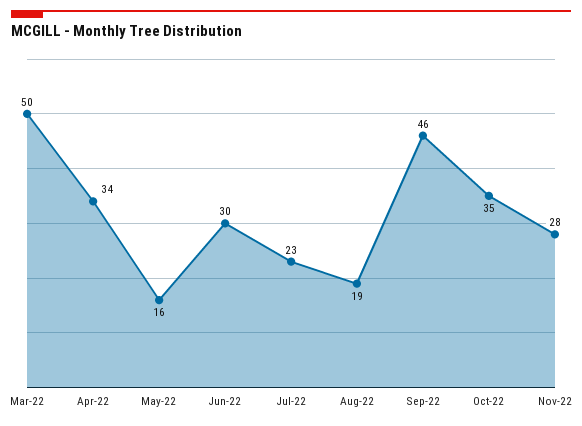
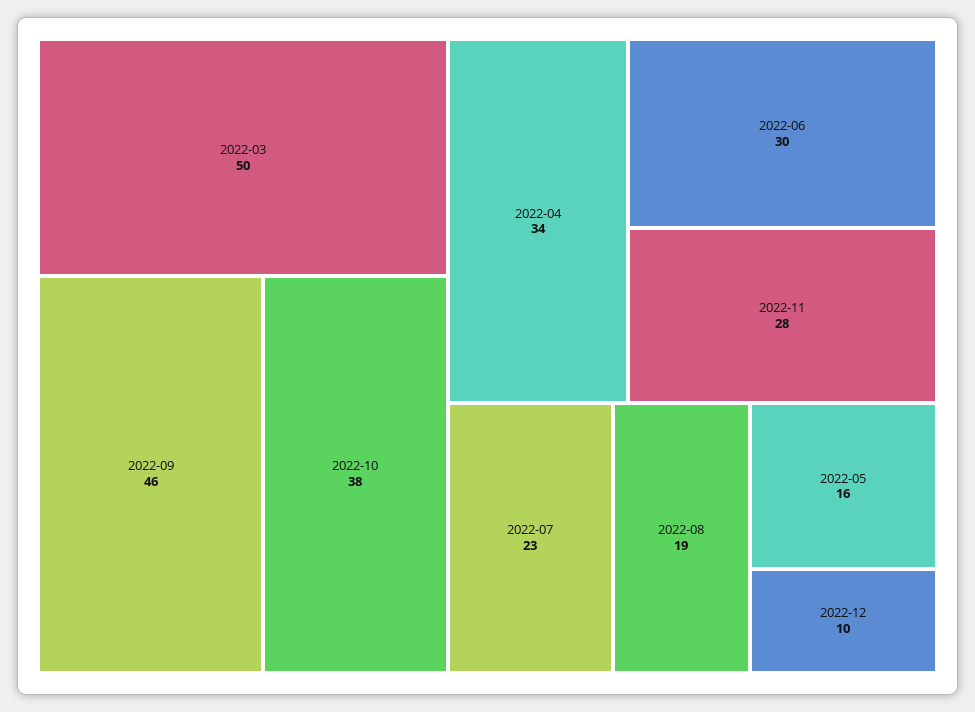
Oct-22: 35 -> 38
2022-12: none -> 10

